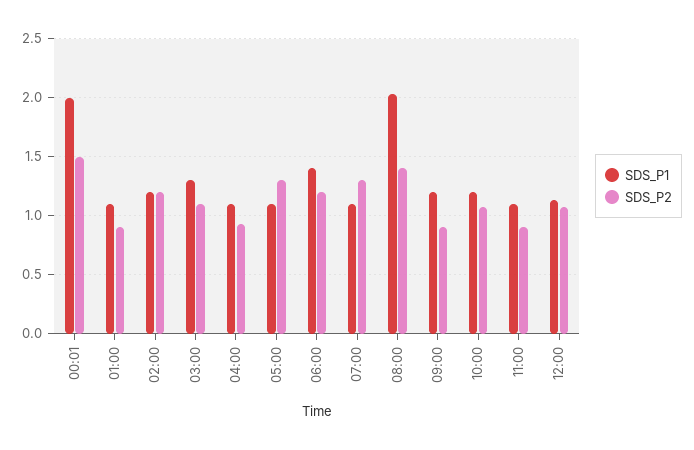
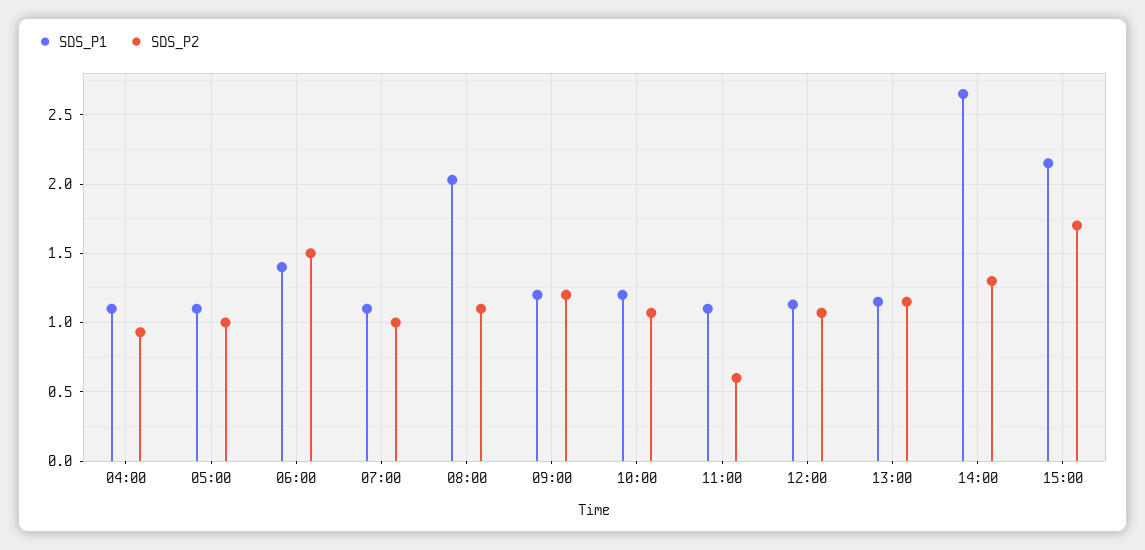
SDS_P1, 00:01: 2 -> none
SDS_P2, 00:01: 1.5 -> none
SDS_P1, 01:00: 1.1 -> none
SDS_P2, 01:00: 0.9 -> none
SDS_P1, 02:00: 1.2 -> none
SDS_P2, 02:00: 1.2 -> none
SDS_P1, 03:00: 1.3 -> none
SDS_P2, 03:00: 1.1 -> none
SDS_P2, 05:00: 1.3 -> 1
SDS_P2, 06:00: 1.2 -> 1.5
SDS_P2, 07:00: 1.3 -> 1
SDS_P2, 08:00: 1.4 -> 1.1
SDS_P2, 09:00: 0.9 -> 1.2
SDS_P2, 11:00: 0.9 -> 0.6
SDS_P1, 13:00: none -> 1.15
SDS_P2, 13:00: none -> 1.15
SDS_P1, 14:00: none -> 2.65
SDS_P2, 14:00: none -> 1.3
SDS_P1, 15:00: none -> 2.15
SDS_P2, 15:00: none -> 1.7

